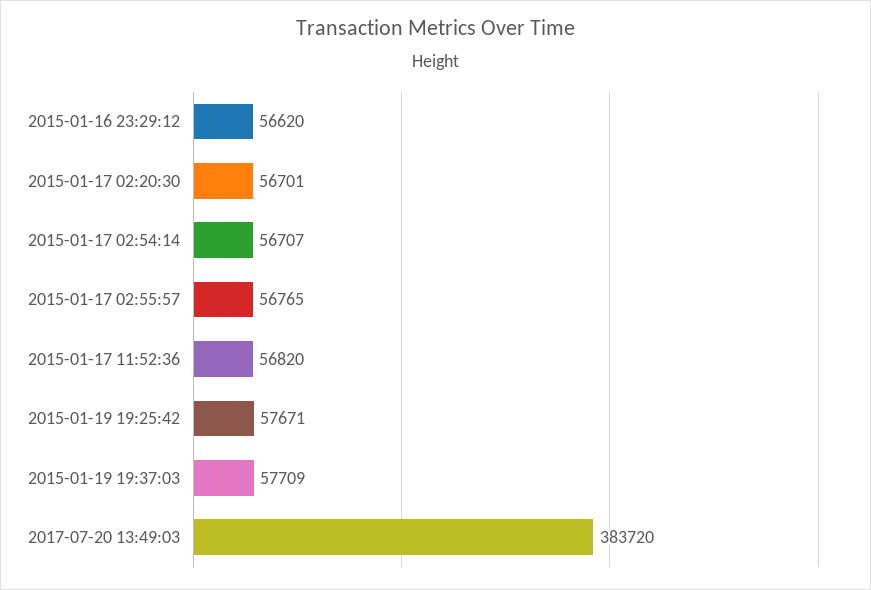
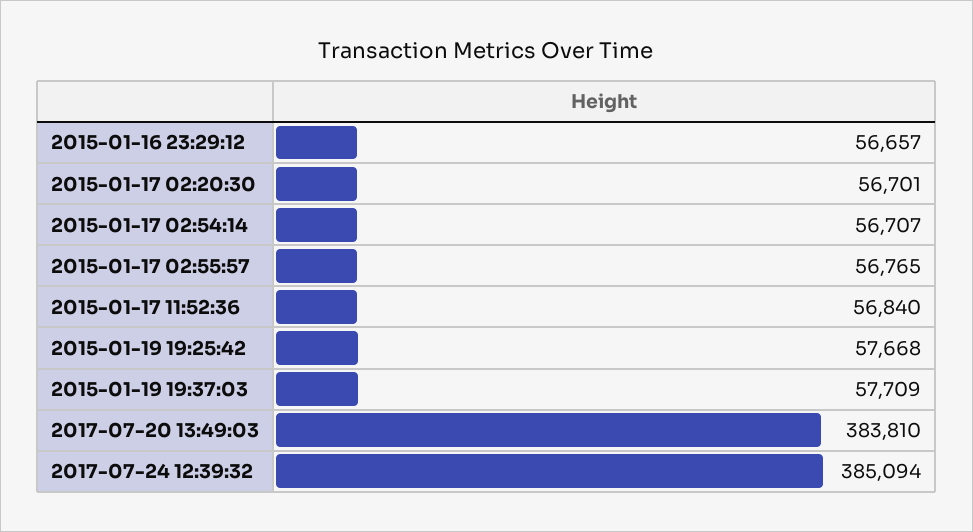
2015-01-16 23:29:12: 56620 -> 56657
2015-01-17 11:52:36: 56820 -> 56840
2015-01-19 19:25:42: 57671 -> 57668
2017-07-20 13:49:03: 383720 -> 383810
2017-07-24 12:39:32: none -> 385094

